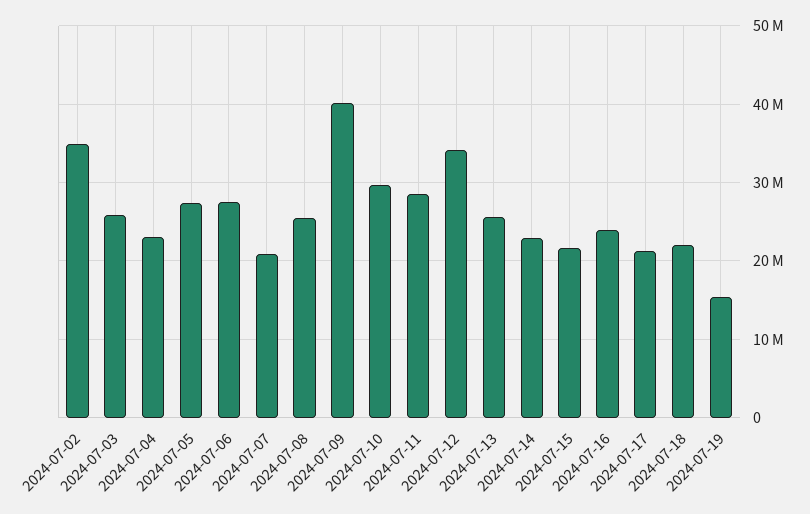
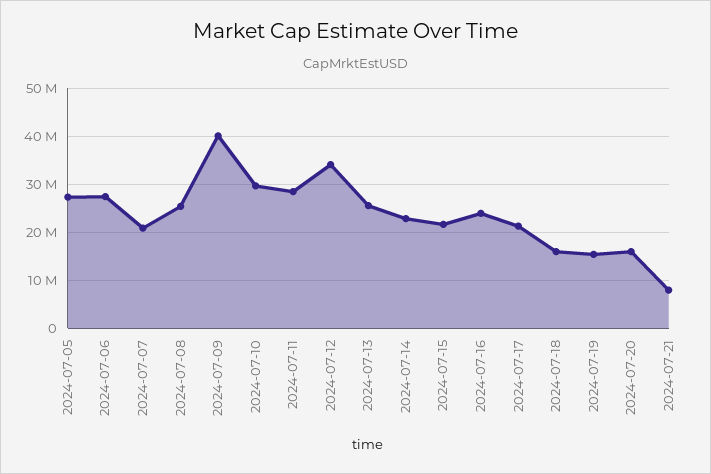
2024-07-02: 35000000 -> none
2024-07-03: 26000000 -> none
2024-07-04: 23000000 -> none
2024-07-18: 22000000 -> 16000000
2024-07-20: none -> 16000000
2024-07-21: none -> 8000000

